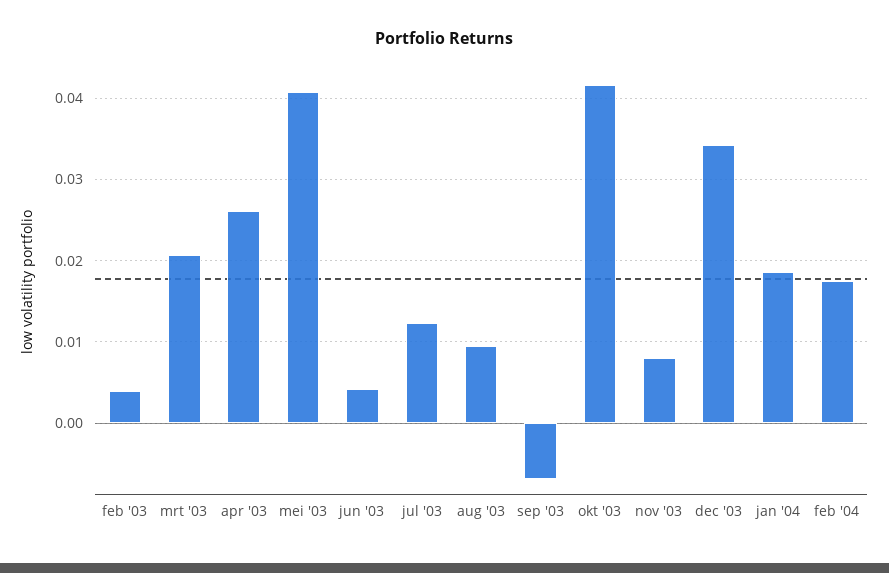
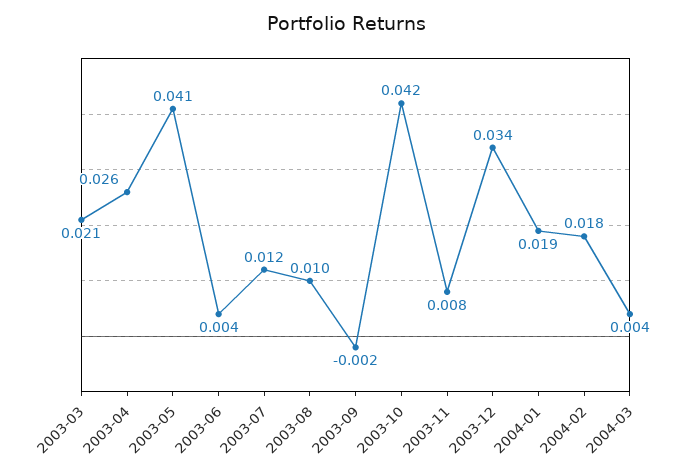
feb '03: 0.004 -> none
sep '03: -0.007 -> -0.002
2004-03: none -> 0.004

